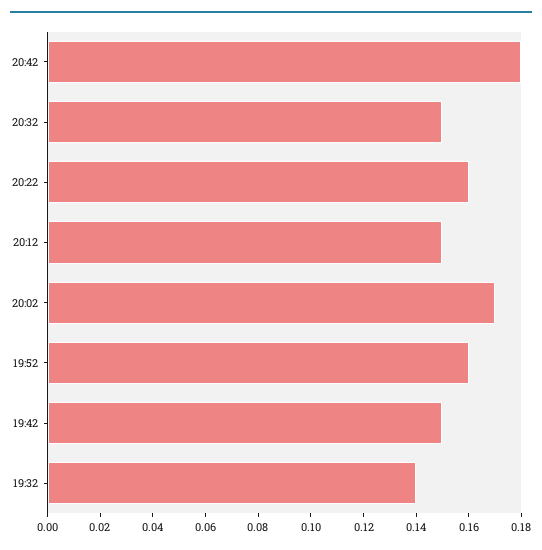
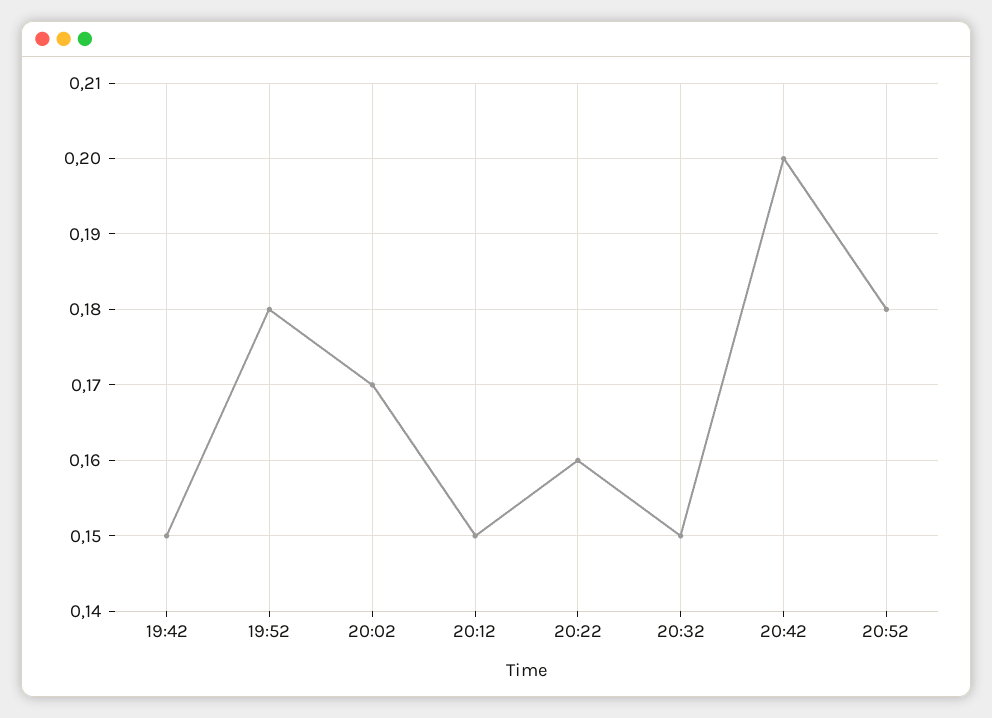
20:42: 0.18 -> 0.2
19:52: 0.16 -> 0.18
19:32: 0.14 -> none
20:52: none -> 0.18

